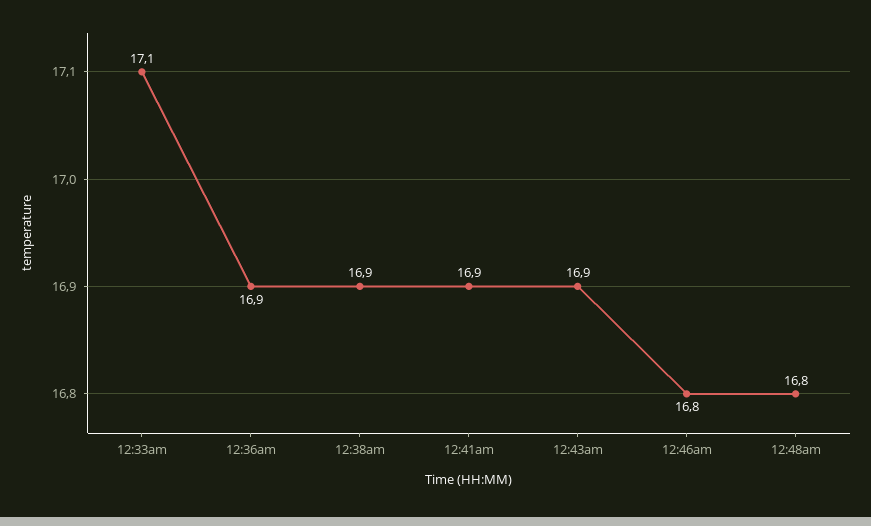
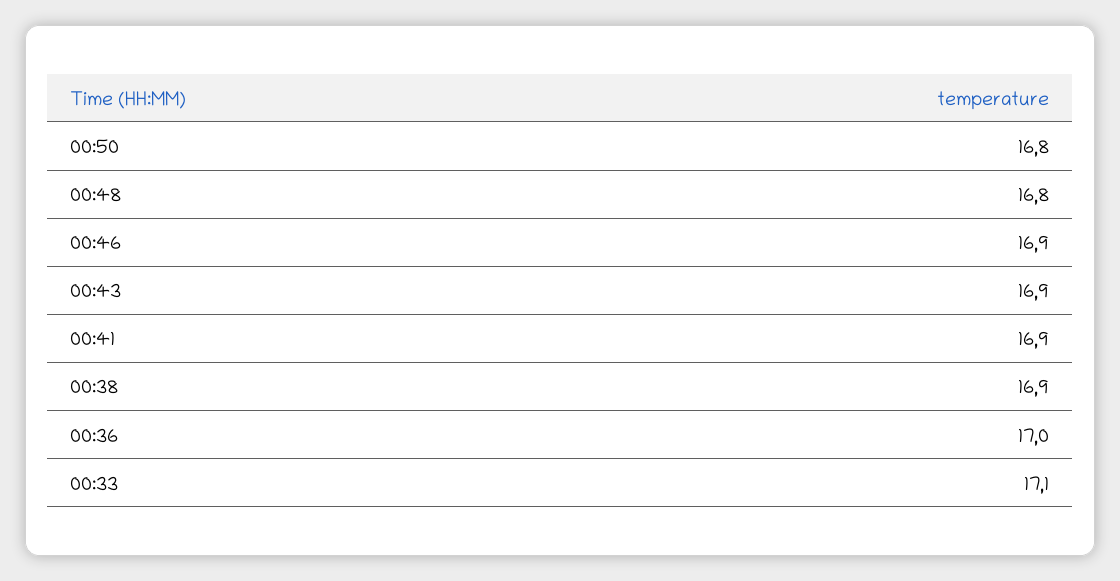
12:36am: 16.9 -> 17
12:46am: 16.8 -> 16.9
00:50: none -> 16.8

